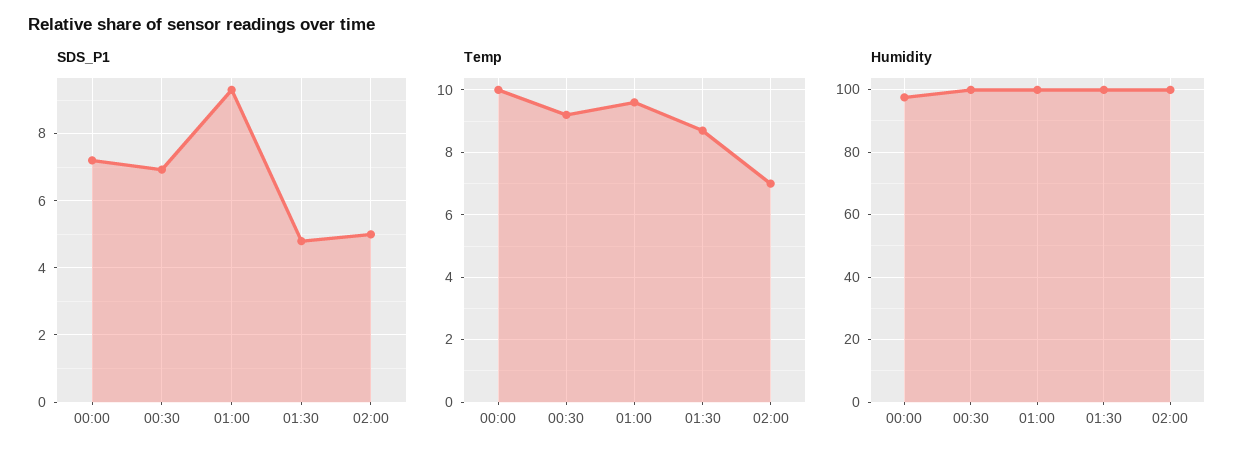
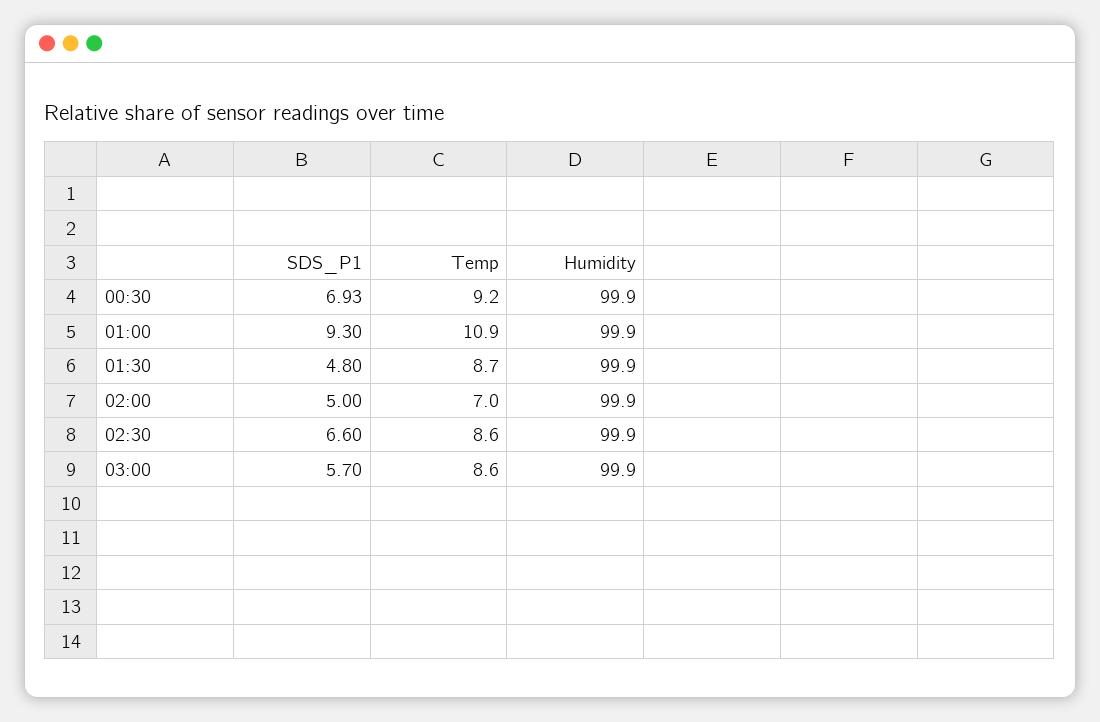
SDS_P1, 00:00: 7.2 -> none
Temp, 00:00: 10 -> none
Temp, 01:00: 9.5 -> 10.9
Humidity, 00:00: 98 -> none
SDS_P1, 02:30: none -> 6.6
Temp, 02:30: none -> 8.6
Humidity, 02:30: none -> 99.9
SDS_P1, 03:00: none -> 5.7
Temp, 03:00: none -> 8.6
Humidity, 03:00: none -> 99.9

